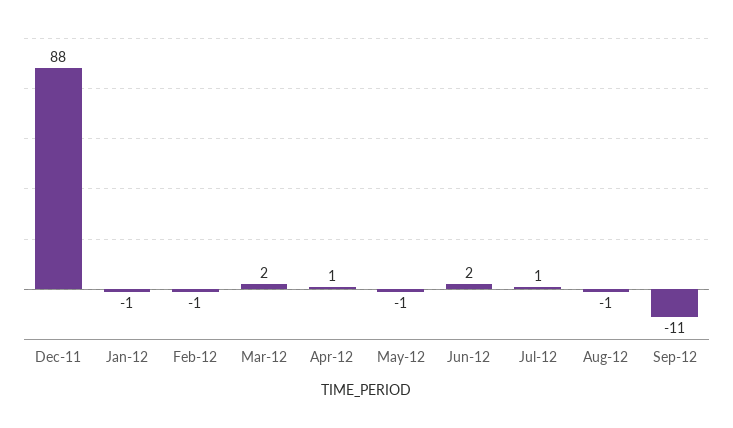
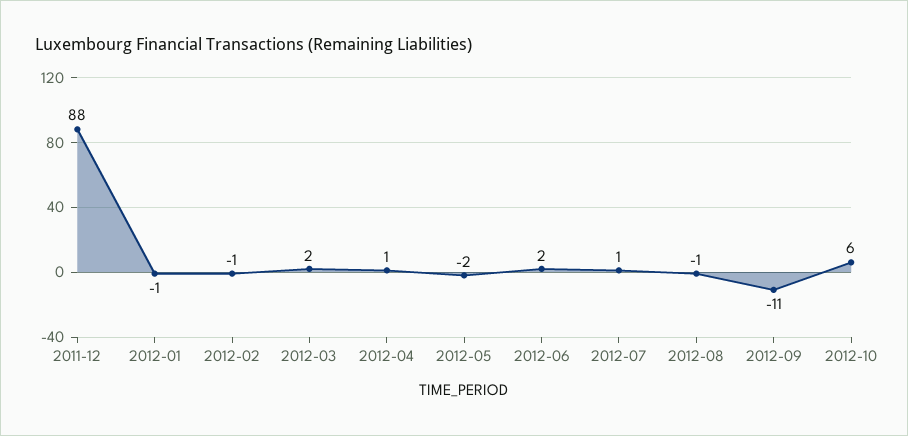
May-12: -1 -> -2
2012-10: none -> 6

